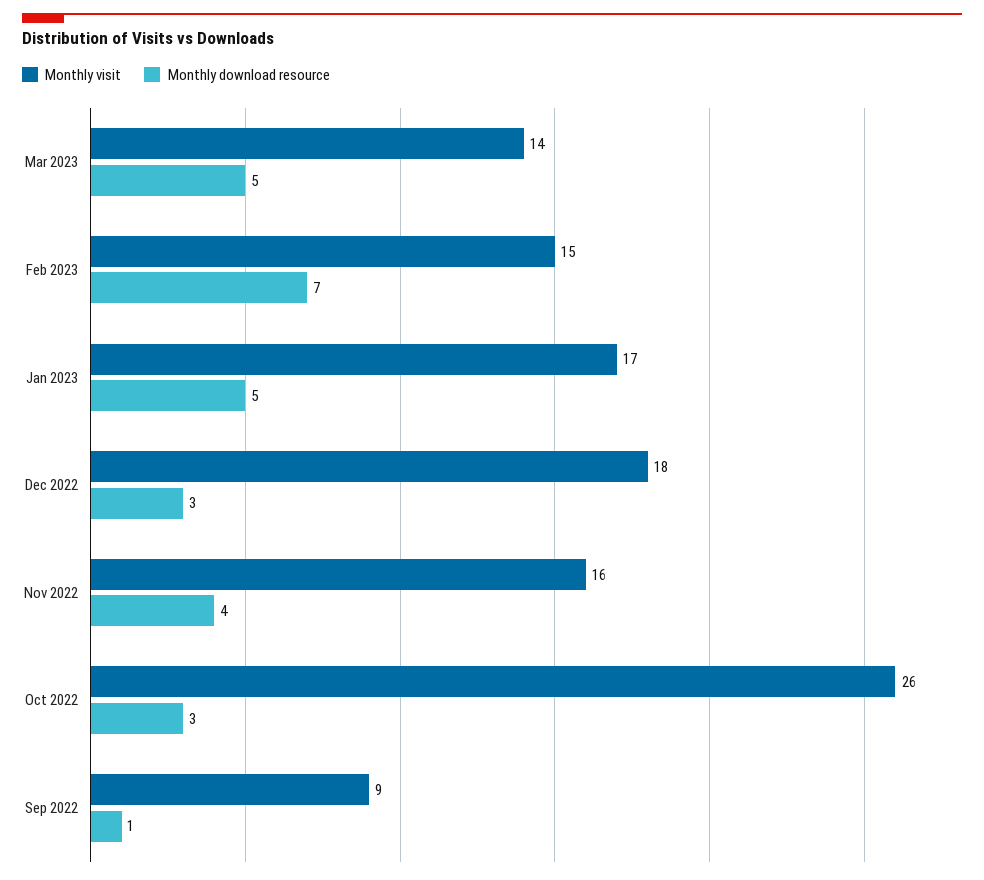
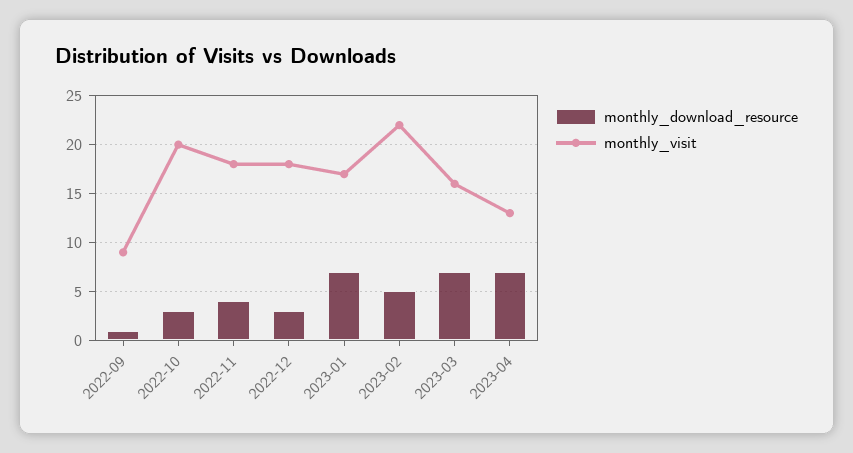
Monthly visit, Mar 2023: 14 -> 16
Monthly download resource, Mar 2023: 5 -> 7
Monthly visit, Feb 2023: 15 -> 22
Monthly download resource, Feb 2023: 7 -> 5
Monthly download resource, Jan 2023: 5 -> 7
Monthly visit, Nov 2022: 16 -> 18
Monthly visit, Oct 2022: 26 -> 20
Monthly download resource, 2023-04: none -> 7
Monthly visit, 2023-04: none -> 13

